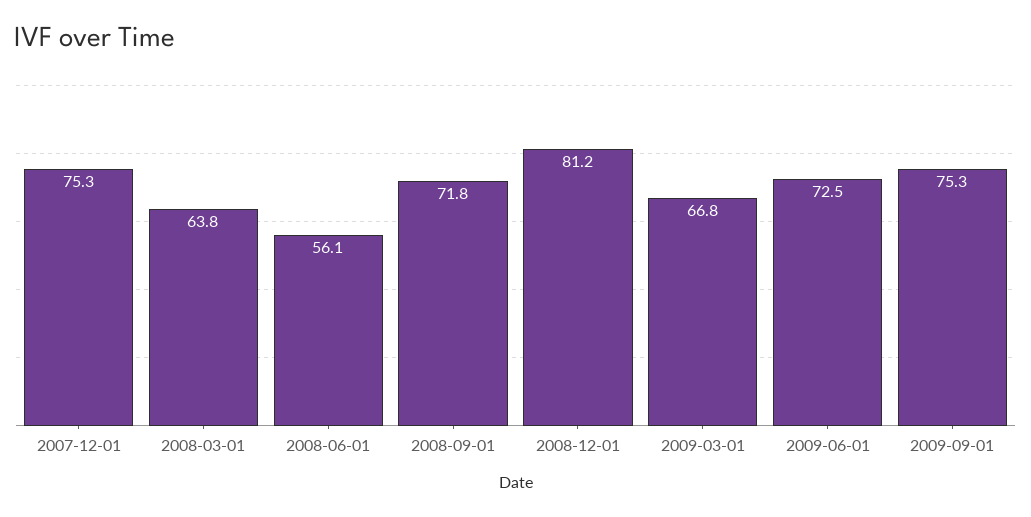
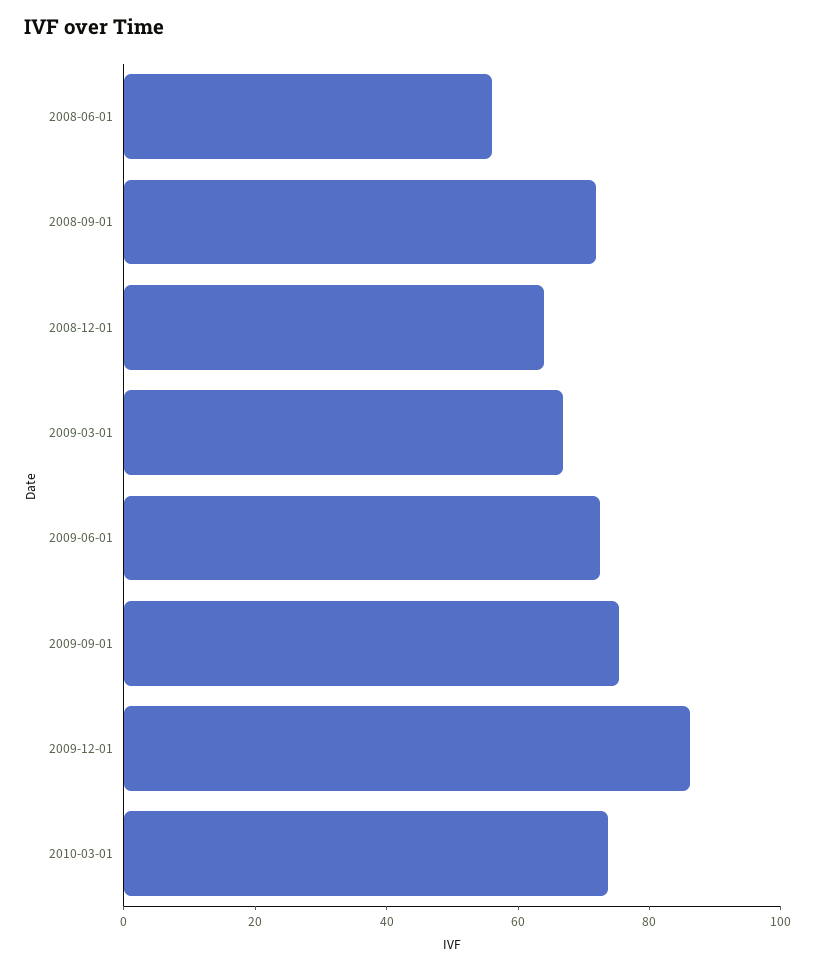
2007-12-01: 75.3 -> none
2008-03-01: 63.8 -> none
2008-12-01: 81.2 -> 65
2009-12-01: none -> 85
2010-03-01: none -> 75

